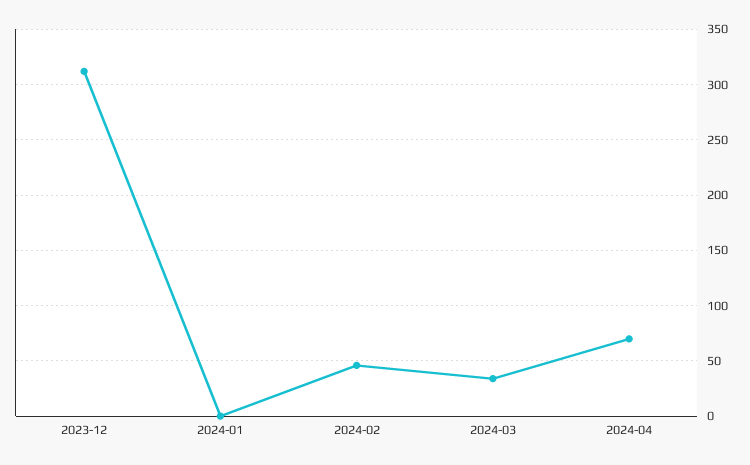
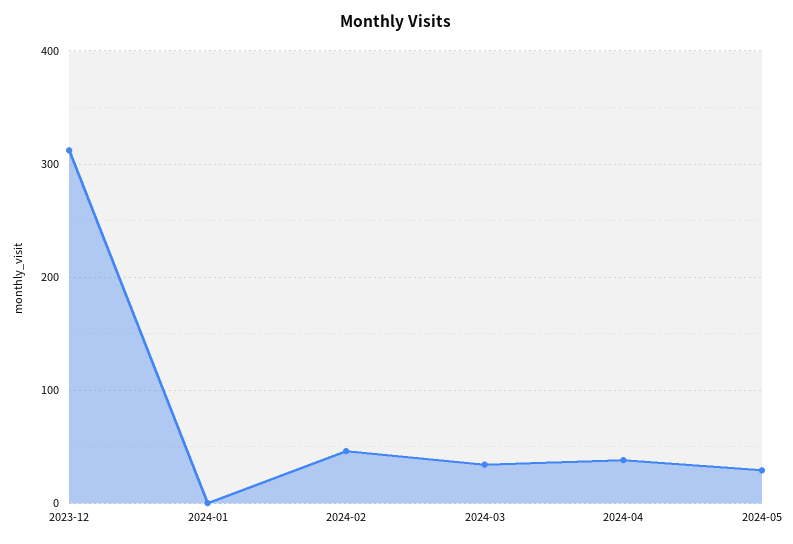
2024-04: 70 -> 40
2024-05: none -> 30

